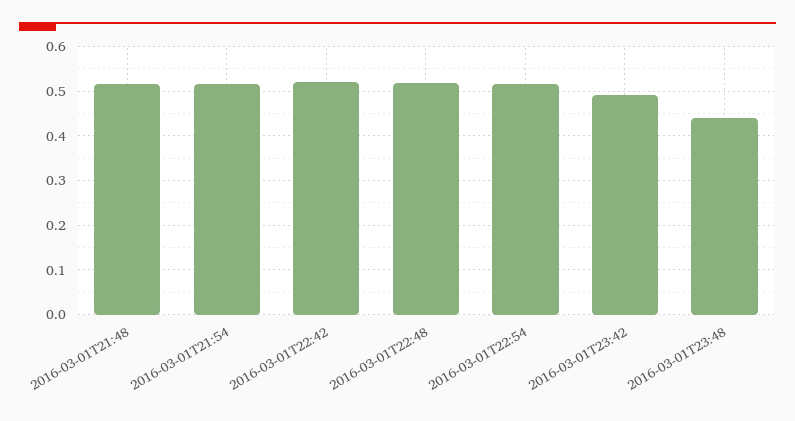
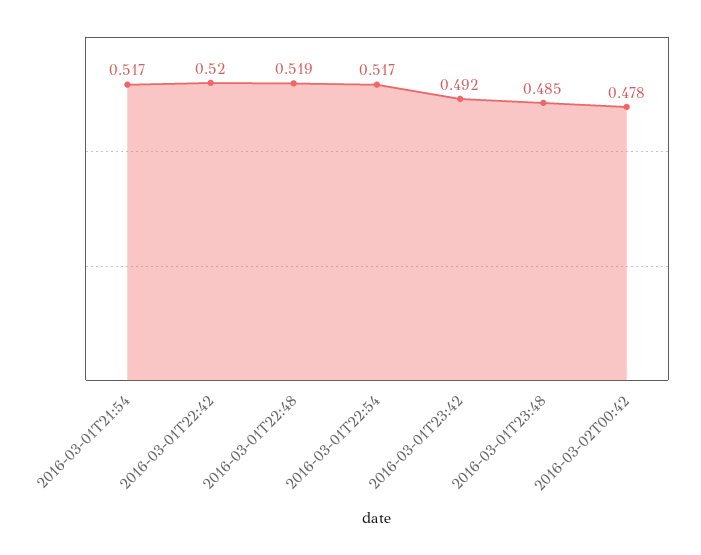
2016-03-01T21:48: 0.52 -> none
2016-03-01T23:48: 0.44 -> 0.485
2016-03-02T00:42: none -> 0.478

